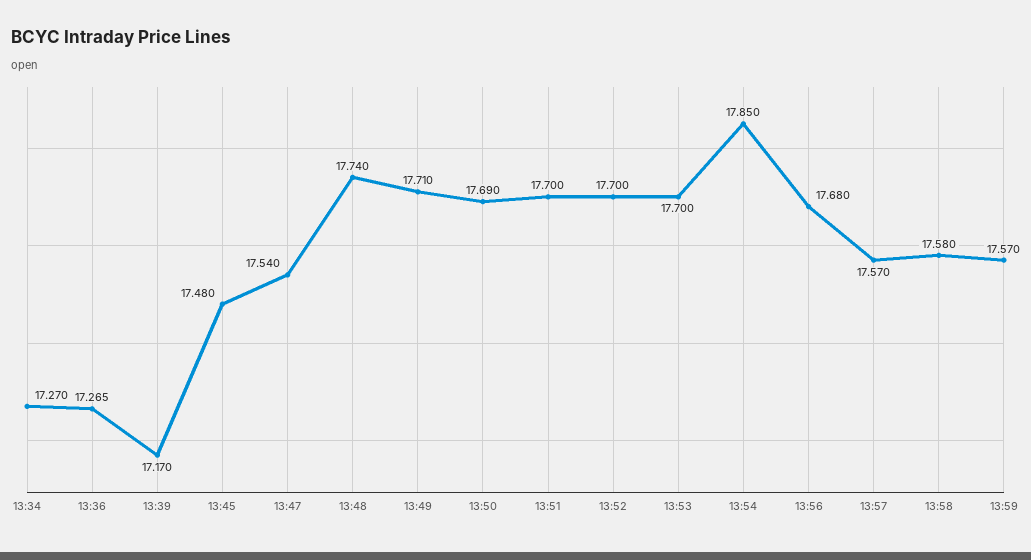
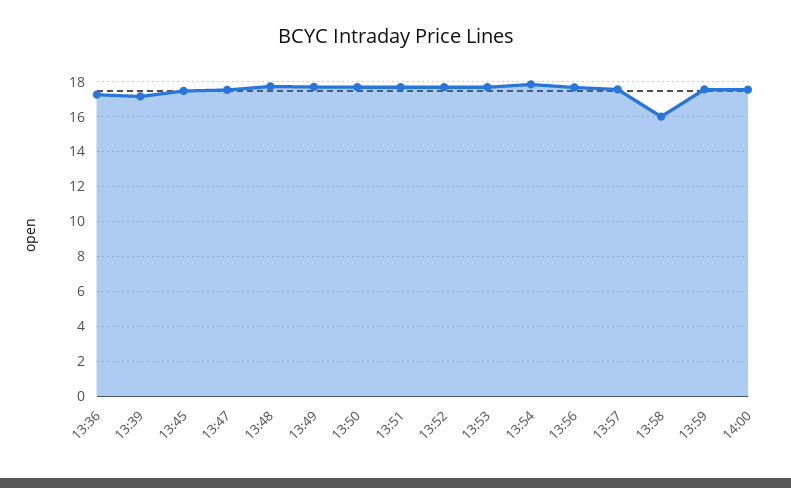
13:34: 17.27 -> none
13:58: 17.58 -> 16
14:00: none -> 17.5

